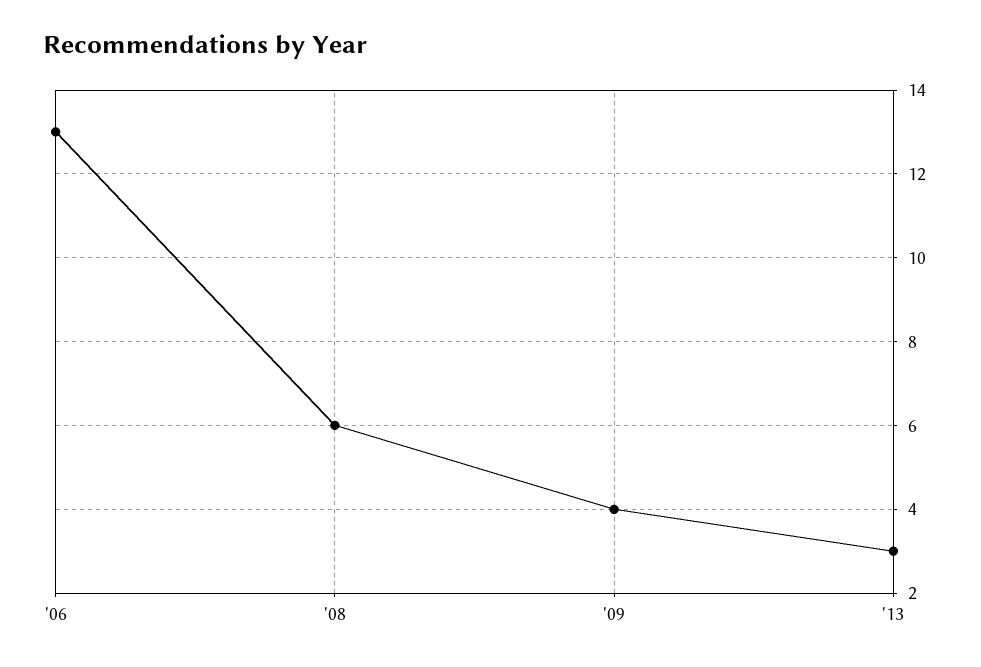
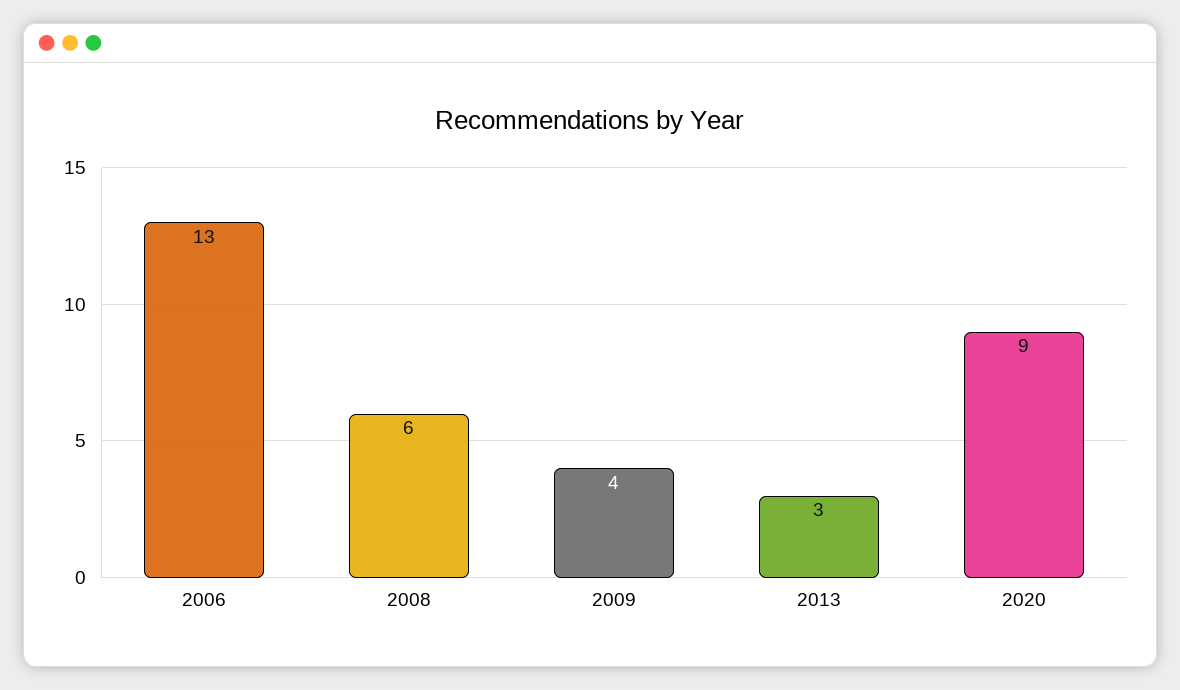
2020: none -> 9

